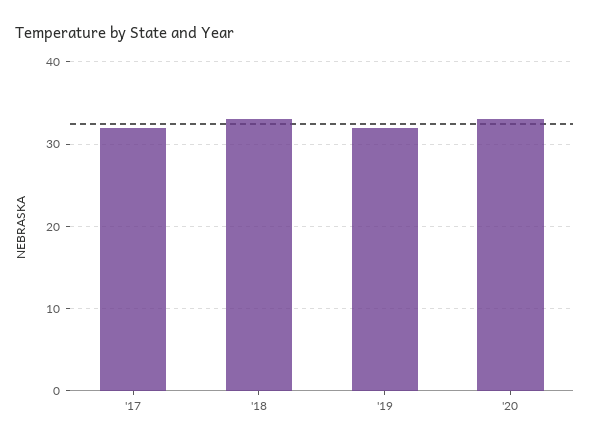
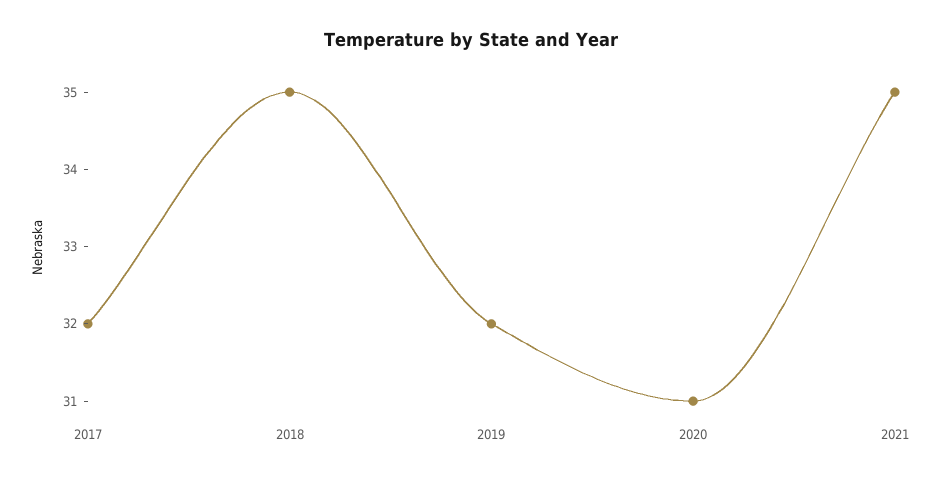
'18: 33 -> 35
'20: 33 -> 31
2021: none -> 35

